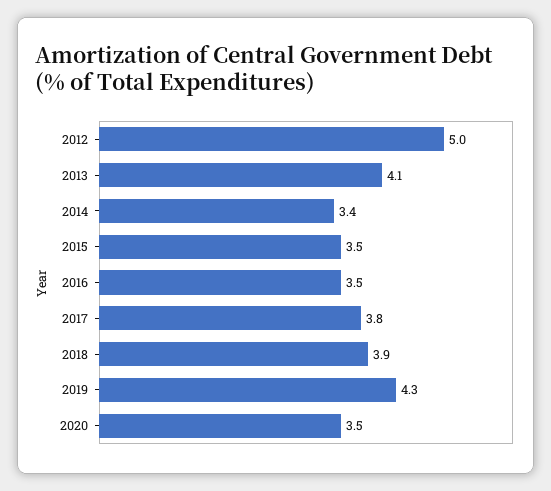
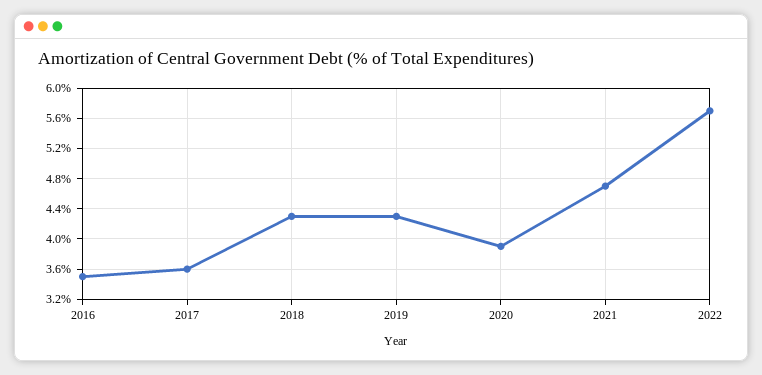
2012: 5 -> none
2013: 4.1 -> none
2014: 3.4 -> none
2015: 3.5 -> none
2017: 3.8 -> 3.6
2018: 3.9 -> 4.3
2020: 3.5 -> 3.9
2021: none -> 4.7
2022: none -> 5.7

